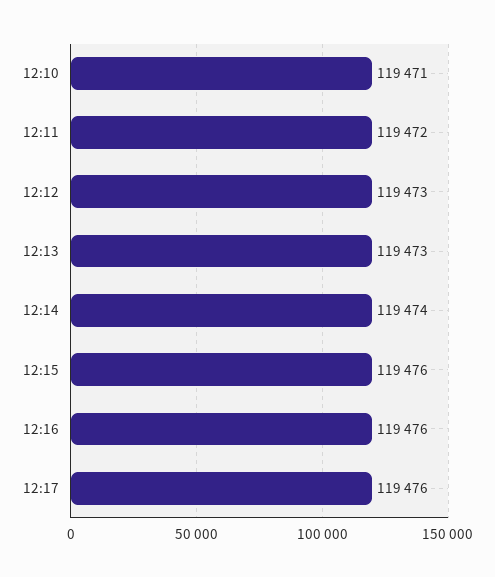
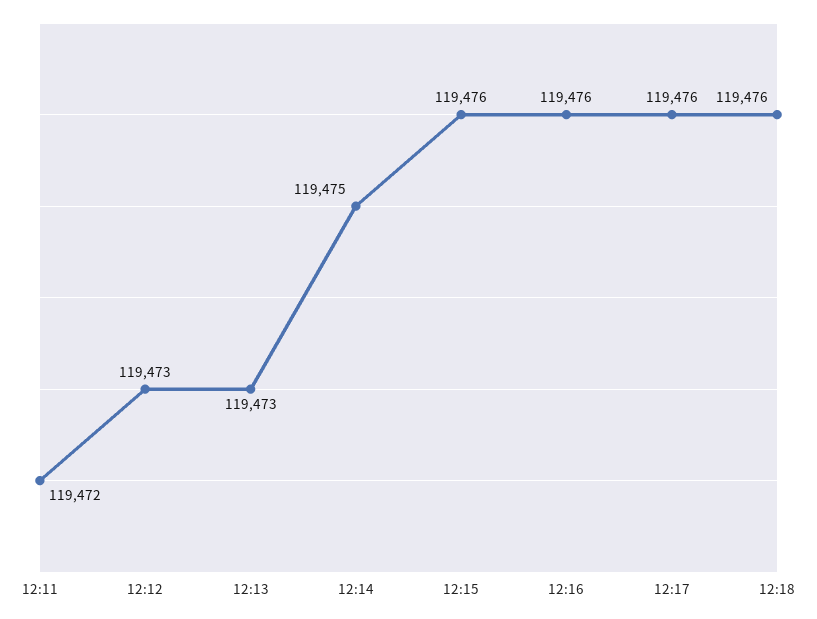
12:10: 119471 -> none
12:14: 119474 -> 119475
12:18: none -> 119476

